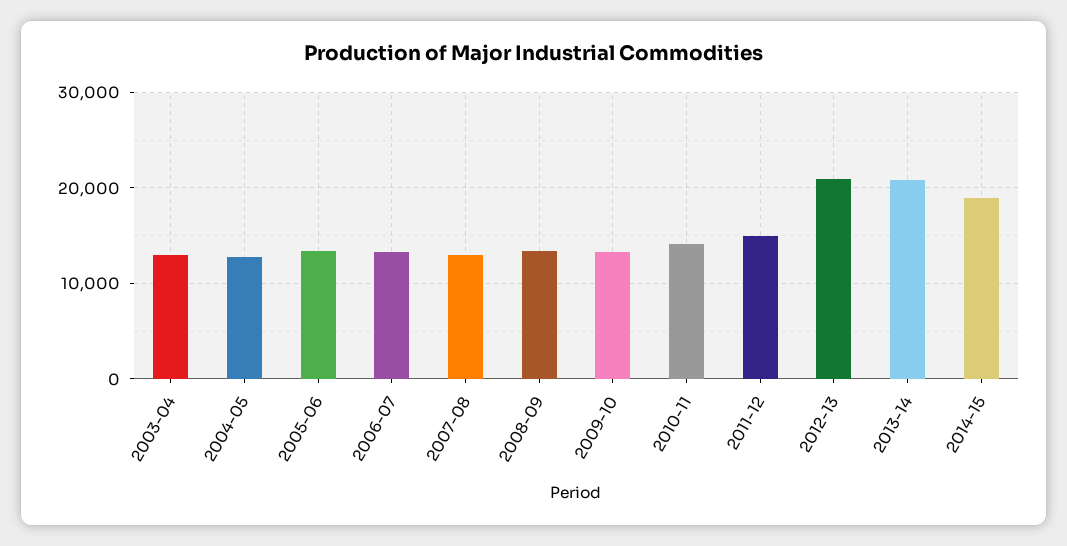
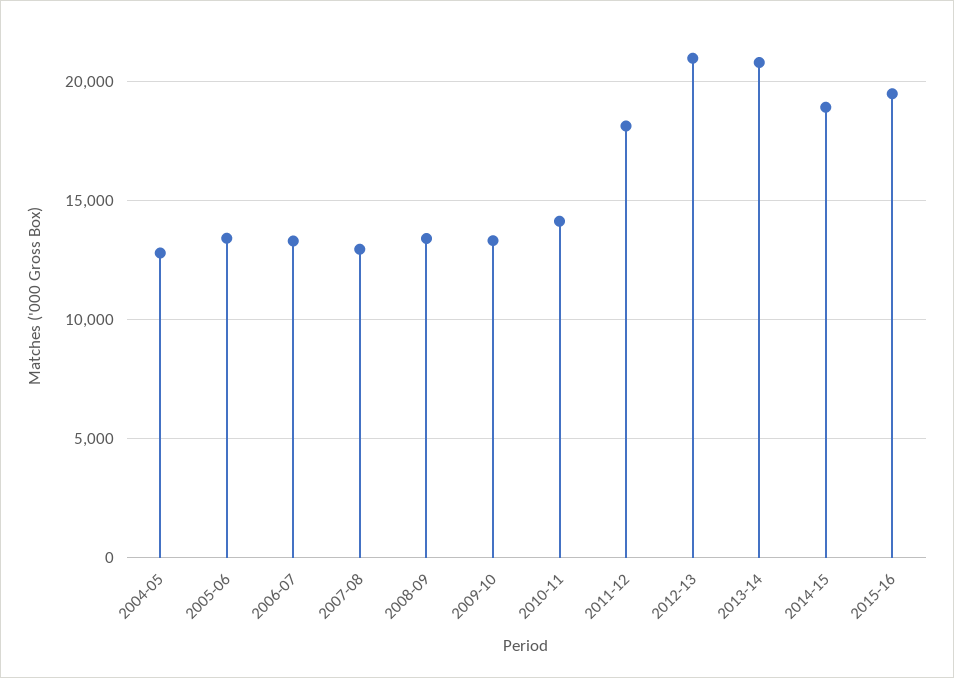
2003-04: 13000 -> none
2011-12: 15000 -> 18000
2015-16: none -> 19500

